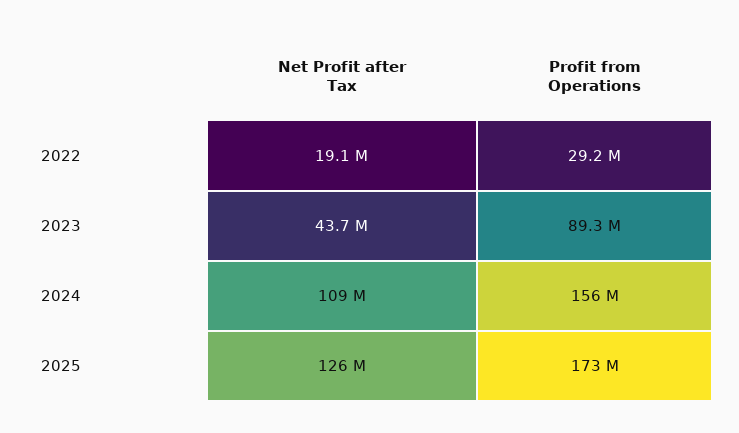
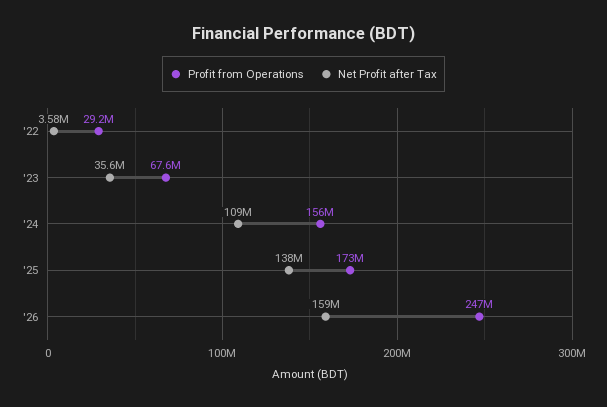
Net Profit after Tax, 2022: 19100000 -> 3580000
Net Profit after Tax, 2023: 43700000 -> 35600000
Profit from Operations, 2023: 89300000 -> 67600000
Net Profit after Tax, 2025: 126000000 -> 138000000
Profit from Operations, '26: none -> 247000000
Net Profit after Tax, '26: none -> 159000000

